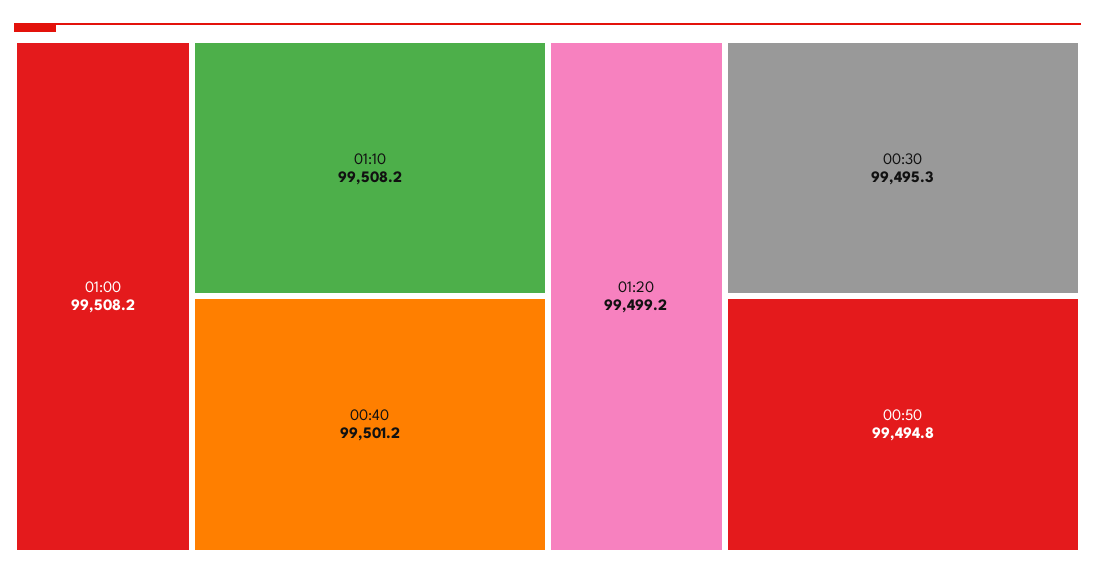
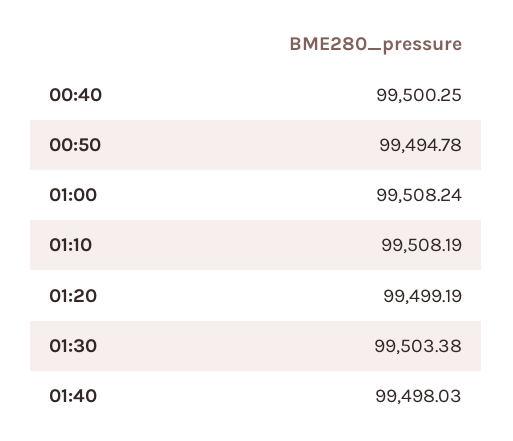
00:40: 99501.2 -> 99500.25
00:30: 99495.3 -> none
01:30: none -> 99503.38
01:40: none -> 99498.03

